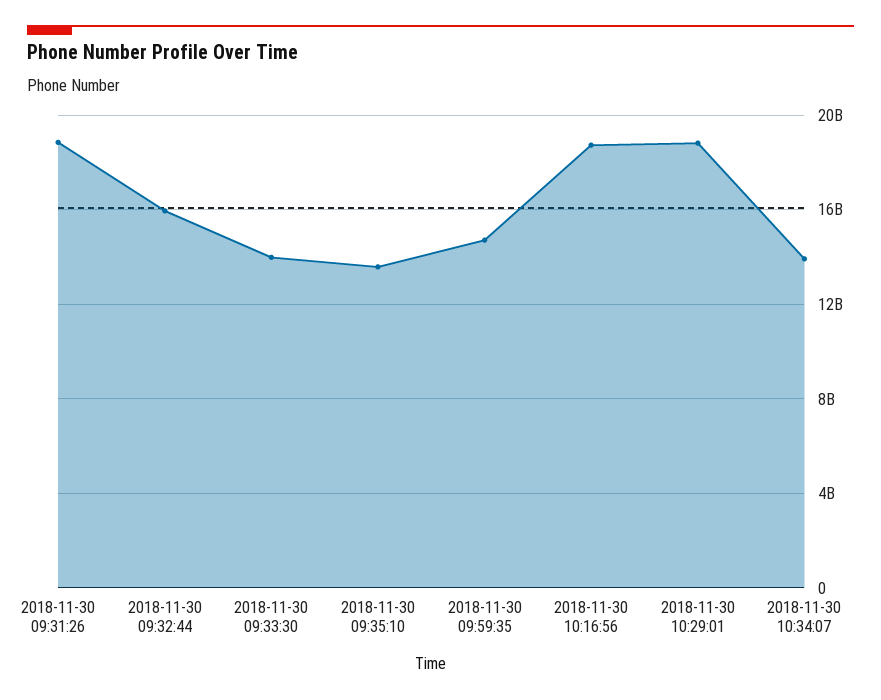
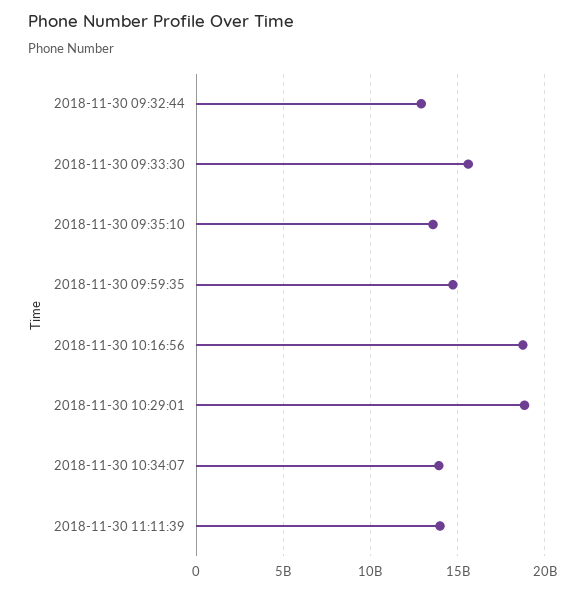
2018-11-30 09:31:26: 19000000000 -> none
2018-11-30 09:32:44: 16000000000 -> 13000000000
2018-11-30 09:33:30: 14000000000 -> 15500000000
2018-11-30 11:11:39: none -> 14000000000

